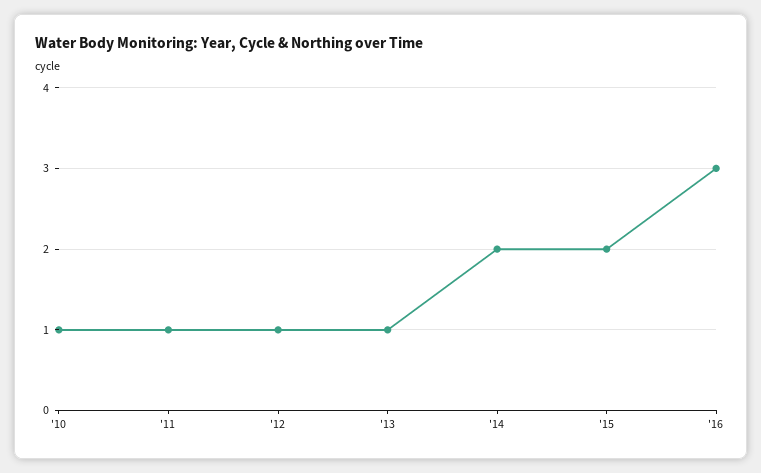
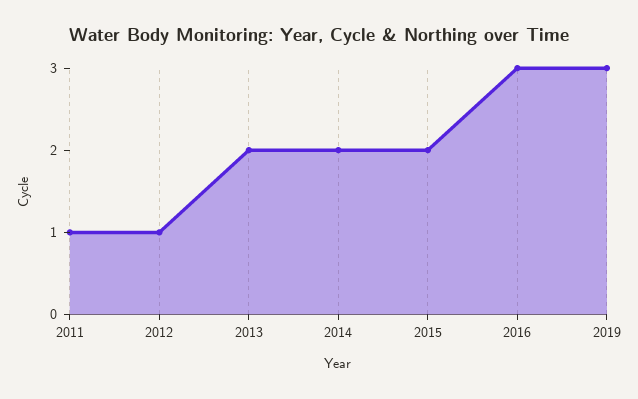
'10: 1 -> none
'13: 1 -> 2
2019: none -> 3

